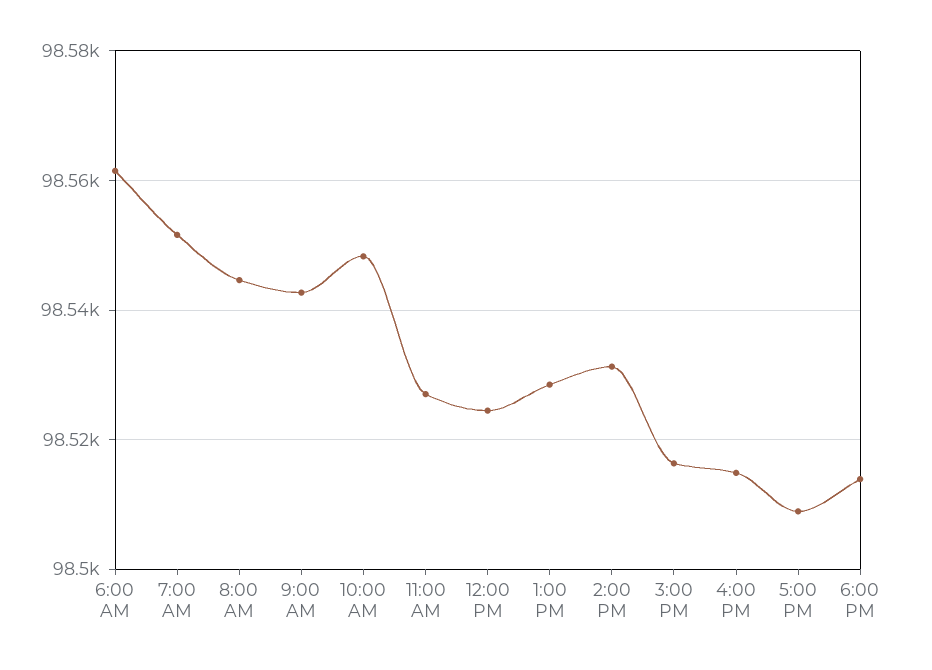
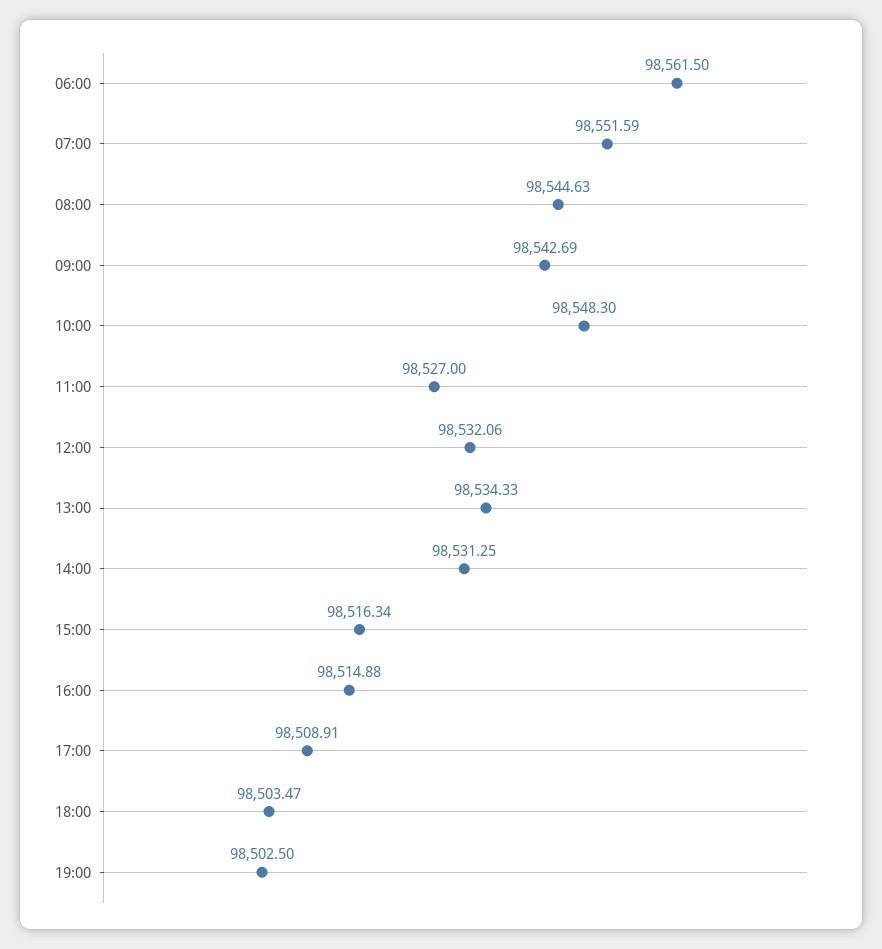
12:00 PM: 98524 -> 98532.06
1:00 PM: 98528 -> 98534.33
6:00 PM: 98514 -> 98503.47
19:00: none -> 98502.5

